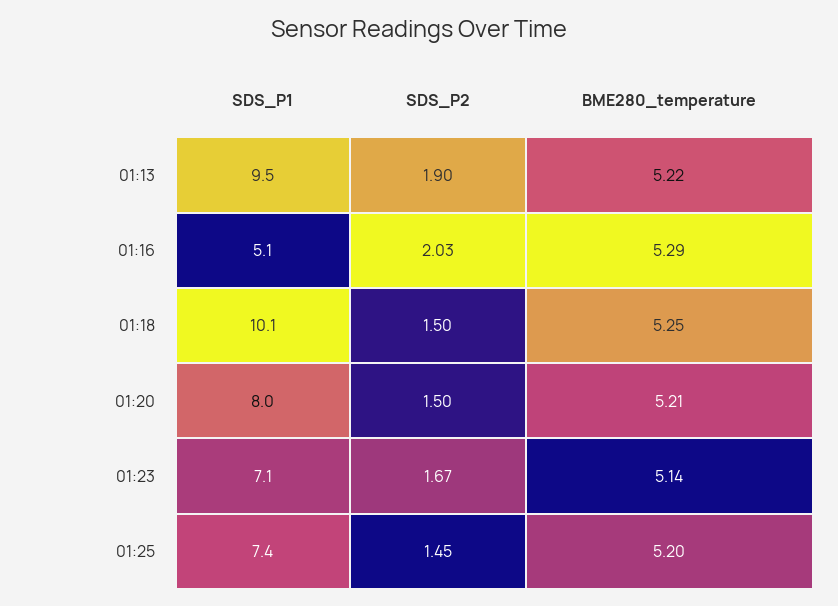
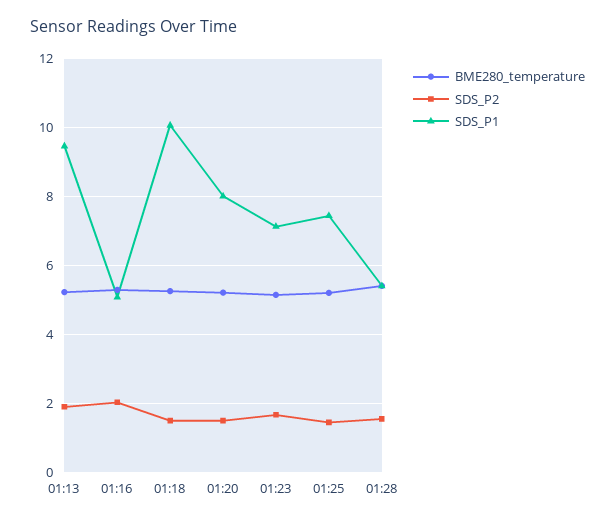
BME280_temperature, 01:28: none -> 5.4
SDS_P2, 01:28: none -> 1.6
SDS_P1, 01:28: none -> 5.4

